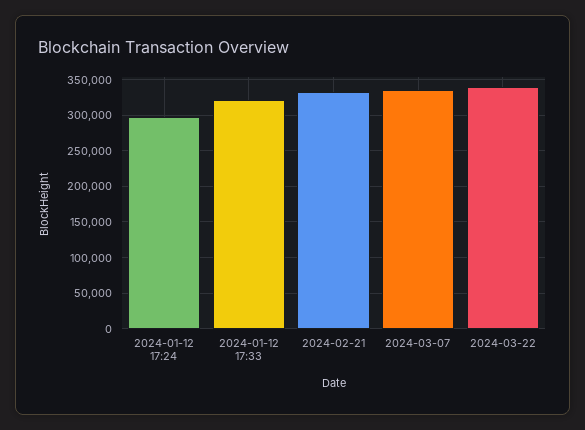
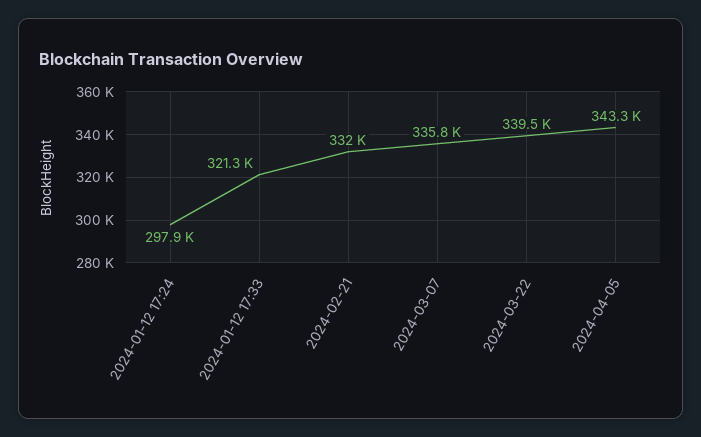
2024-04-05: none -> 343300

